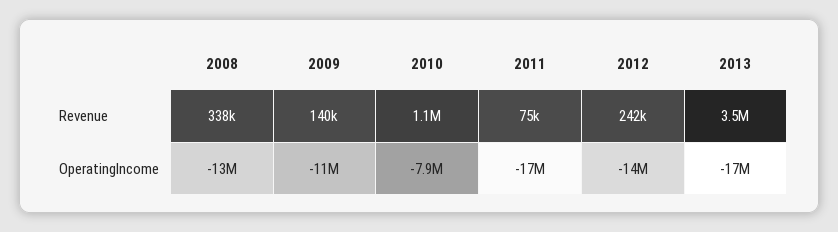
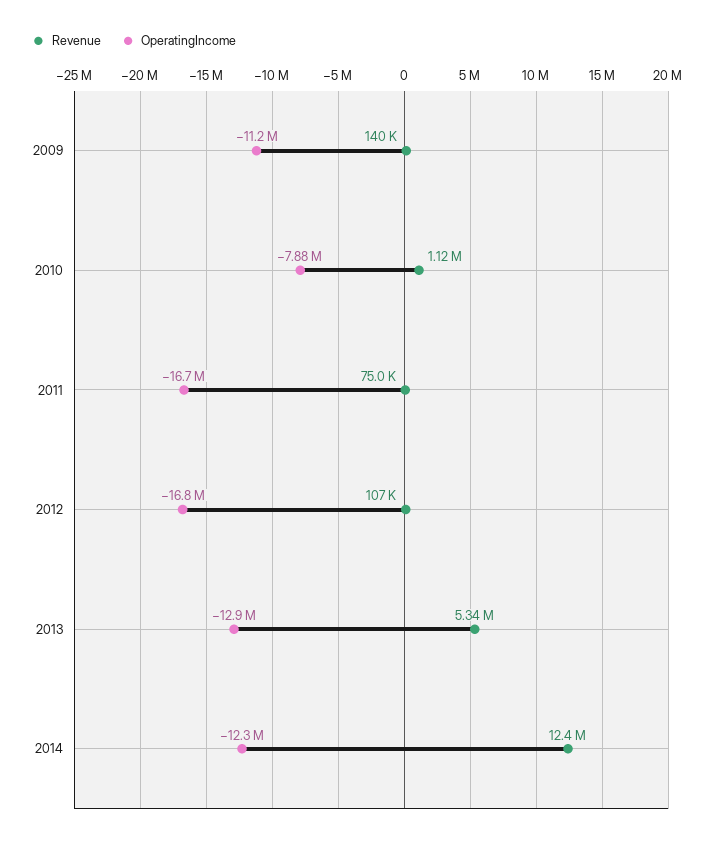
Revenue, 2008: 338000 -> none
Revenue, 2012: 242000 -> 107000
Revenue, 2013: 3500000 -> 5340000
OperatingIncome, 2008: -13000000 -> none
OperatingIncome, 2012: -14000000 -> -16800000
OperatingIncome, 2013: -17000000 -> -12900000
Revenue, 2014: none -> 12400000
OperatingIncome, 2014: none -> -12300000

